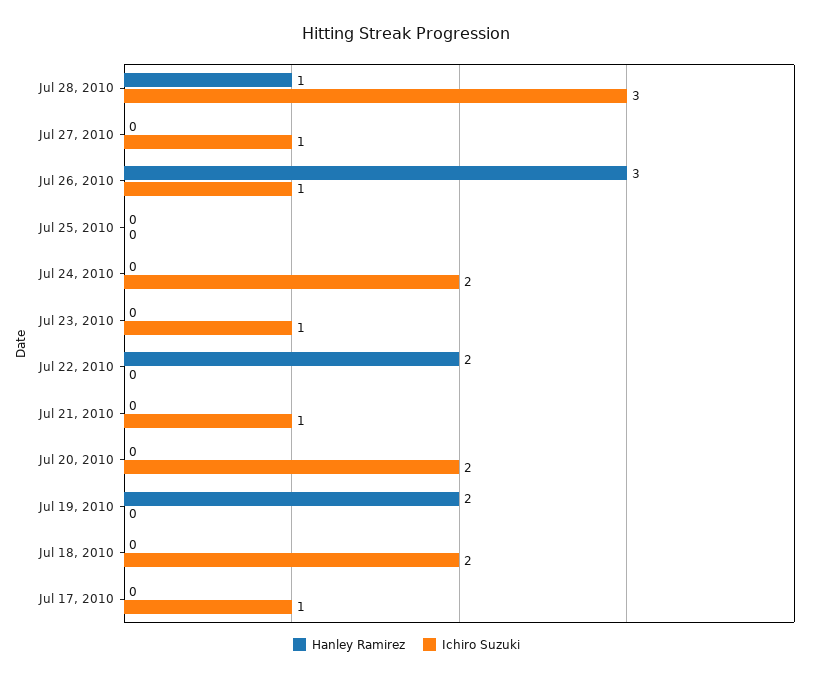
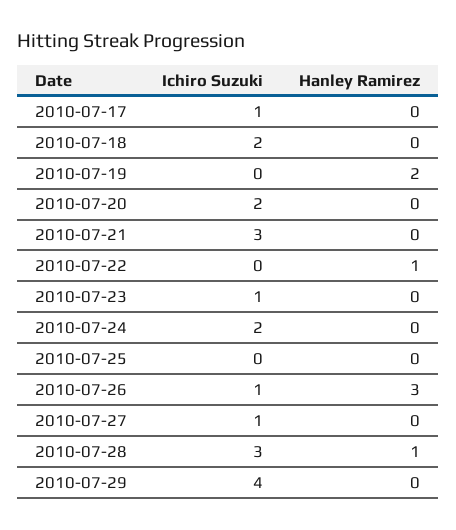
Hanley Ramirez, Jul 22, 2010: 2 -> 1
Ichiro Suzuki, Jul 21, 2010: 1 -> 3
Ichiro Suzuki, 2010-07-29: none -> 4
Hanley Ramirez, 2010-07-29: none -> 0

